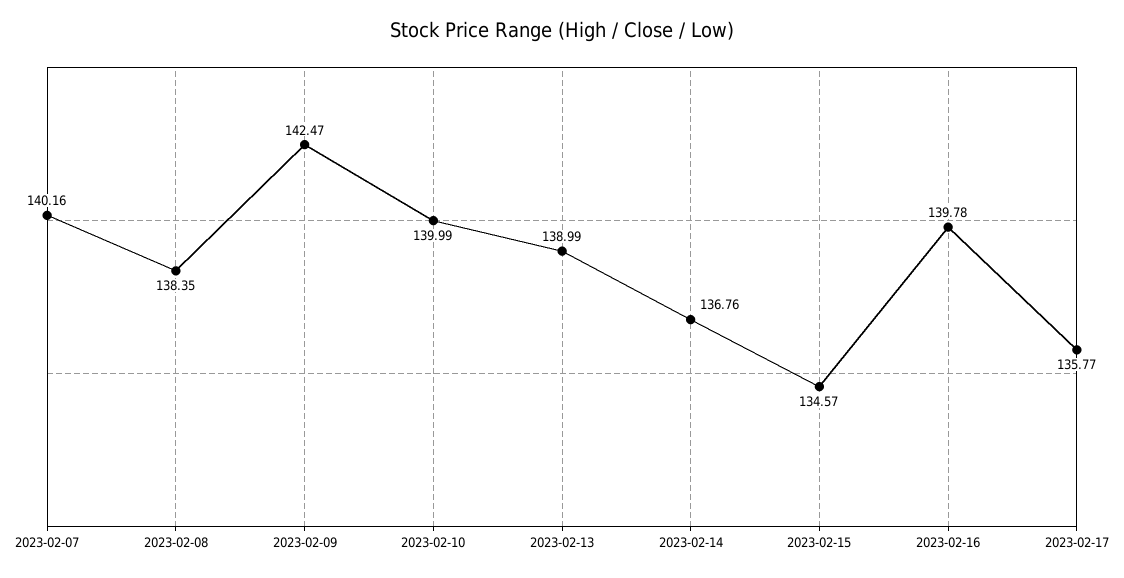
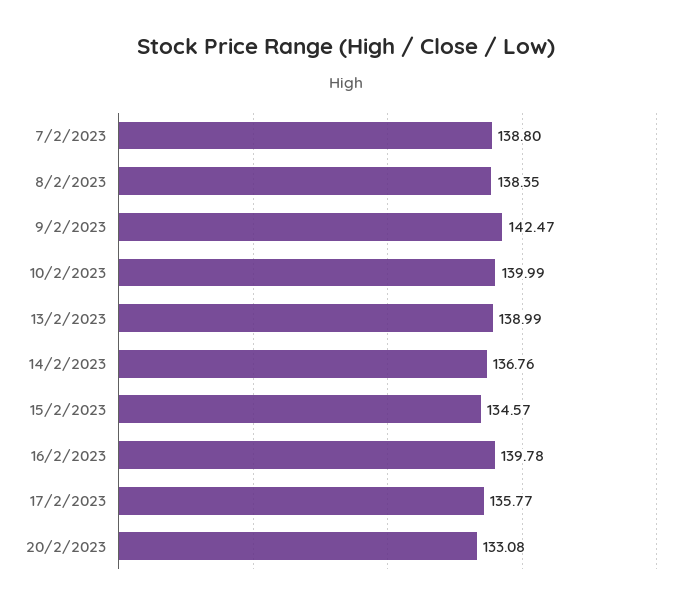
2023-02-07: 140.16 -> 138.8
20/2/2023: none -> 133.08

